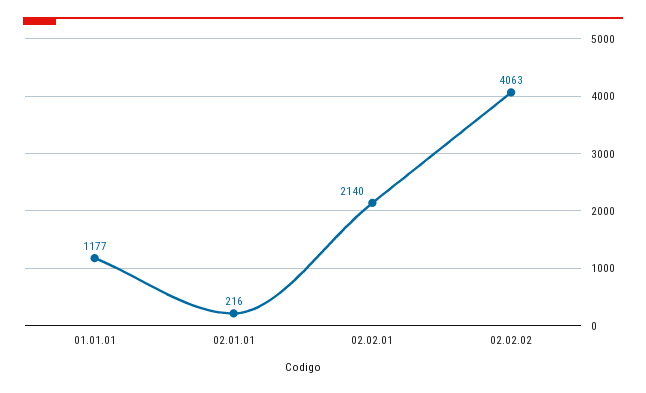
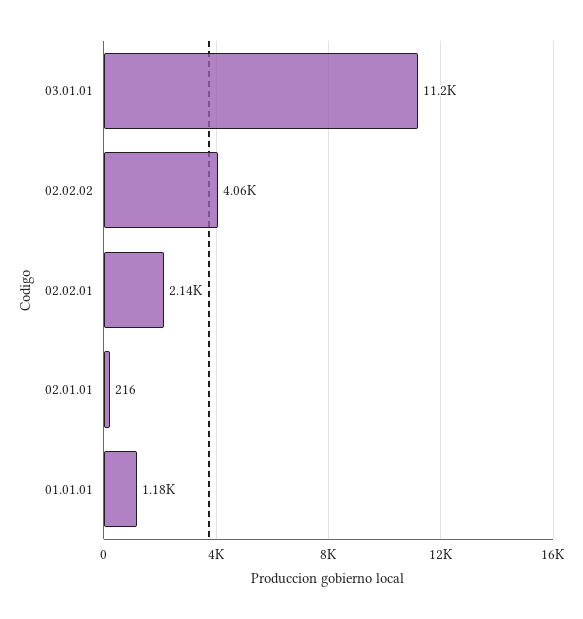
03.01.01: none -> 11200

